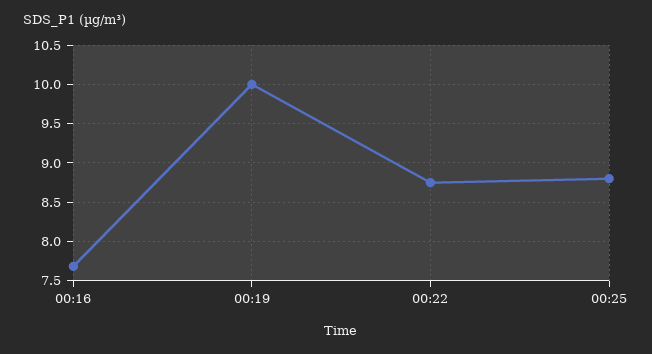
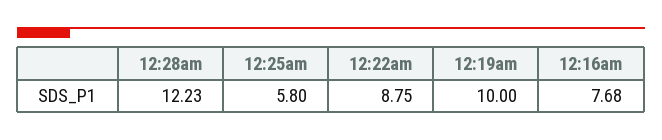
00:25: 8.8 -> 5.8
12:28am: none -> 12.23

